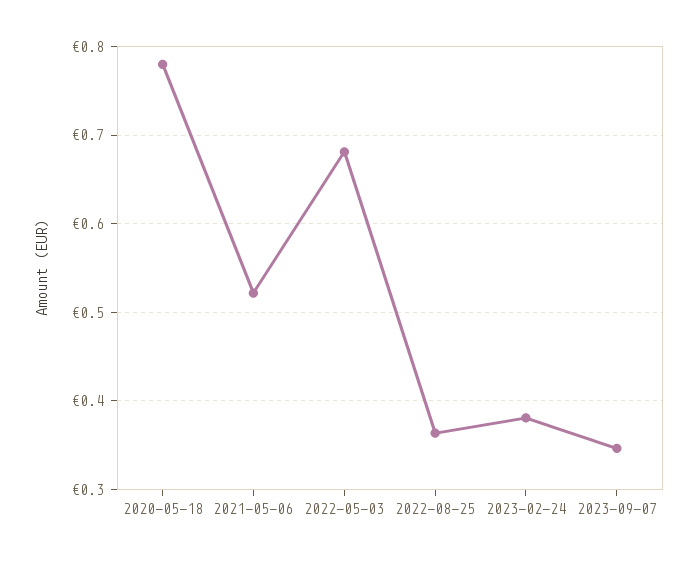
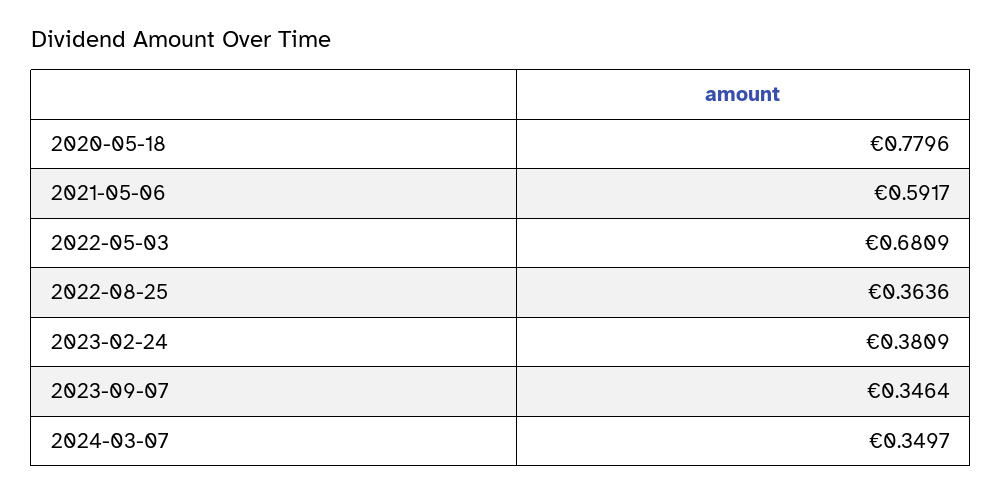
2021-05-06: 0.52 -> 0.5917
2024-03-07: none -> 0.3497

